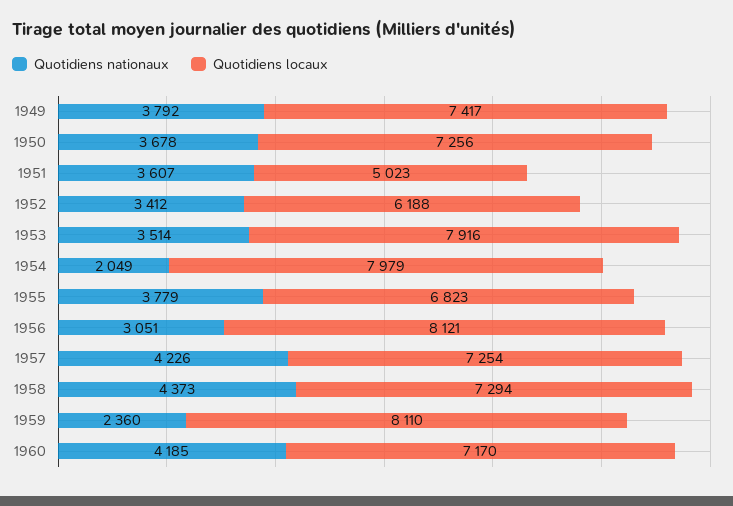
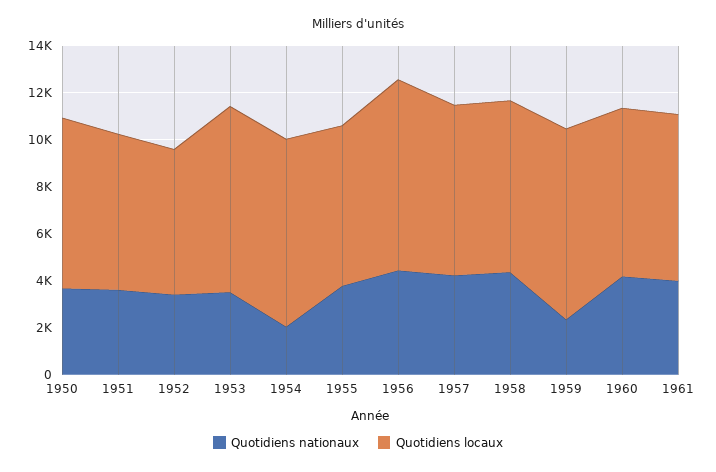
Quotidiens nationaux, 1949: 3792 -> none
Quotidiens locaux, 1949: 7417 -> none
Quotidiens locaux, 1951: 5023 -> 6500
Quotidiens nationaux, 1956: 3051 -> 4500
Quotidiens nationaux, 1961: none -> 4000
Quotidiens locaux, 1961: none -> 7000

